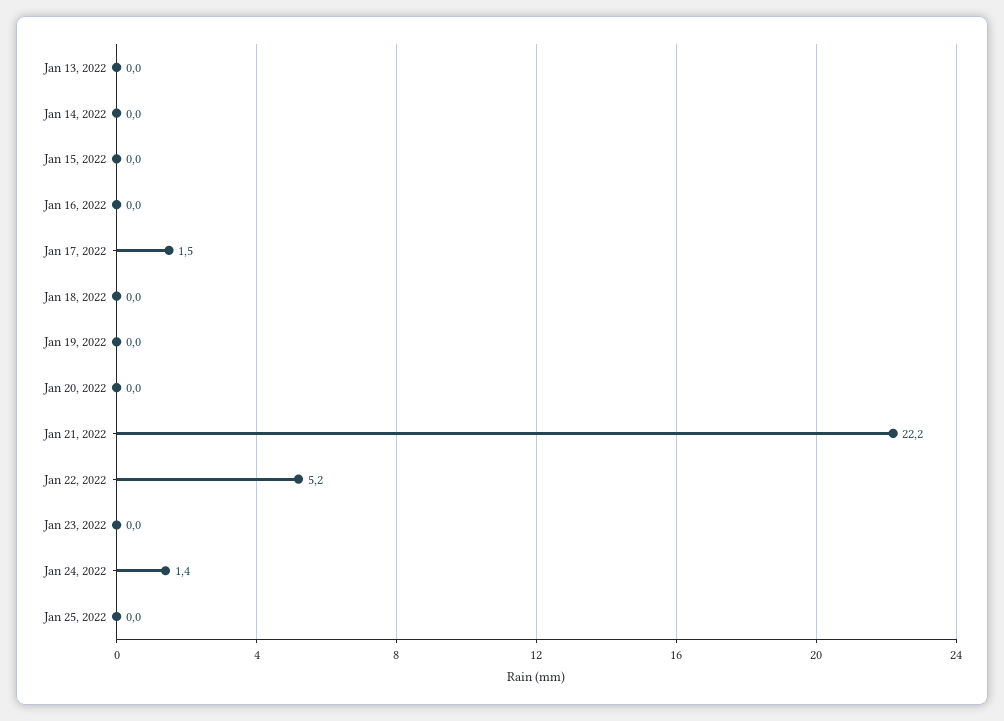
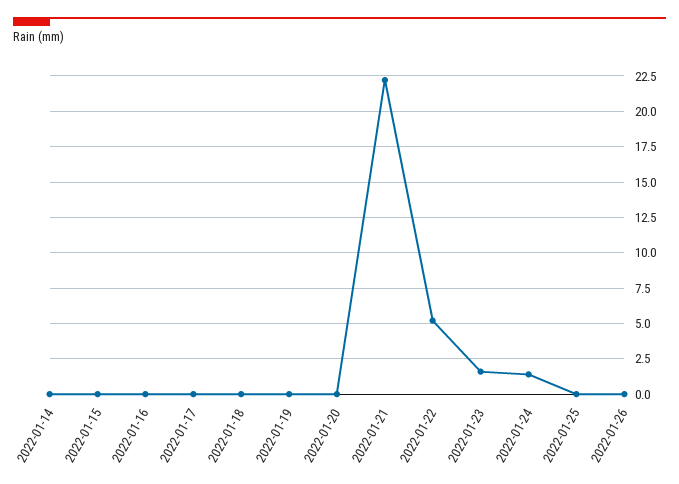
Jan 13, 2022: 0 -> none
Jan 17, 2022: 1.5 -> 0
Jan 23, 2022: 0 -> 1.5
2022-01-26: none -> 0

